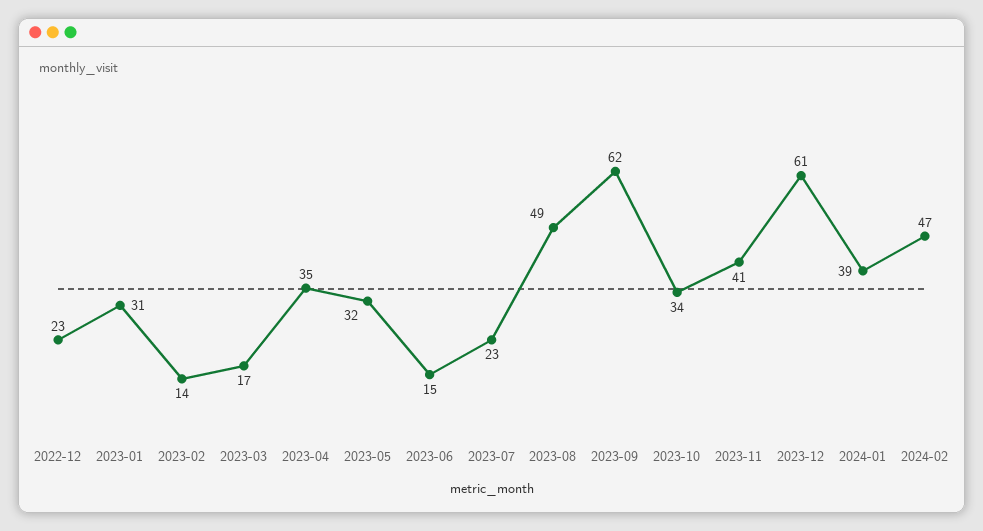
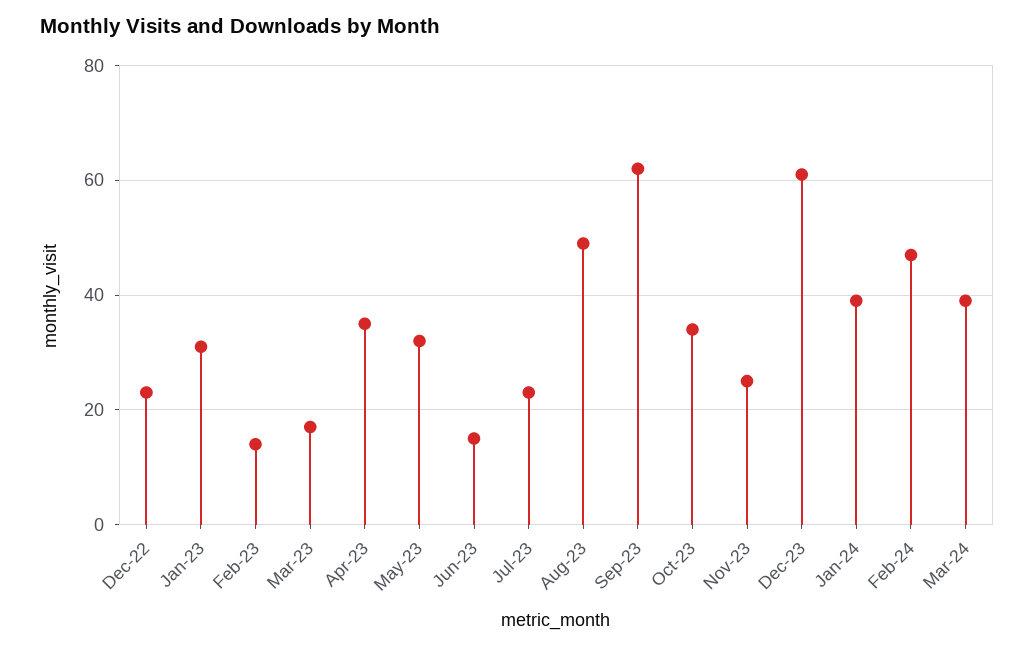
2023-11: 41 -> 25
Mar-24: none -> 40

